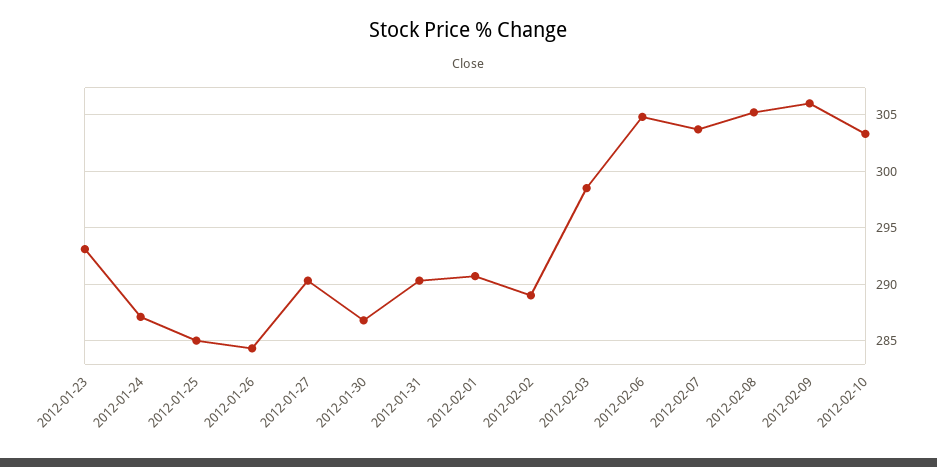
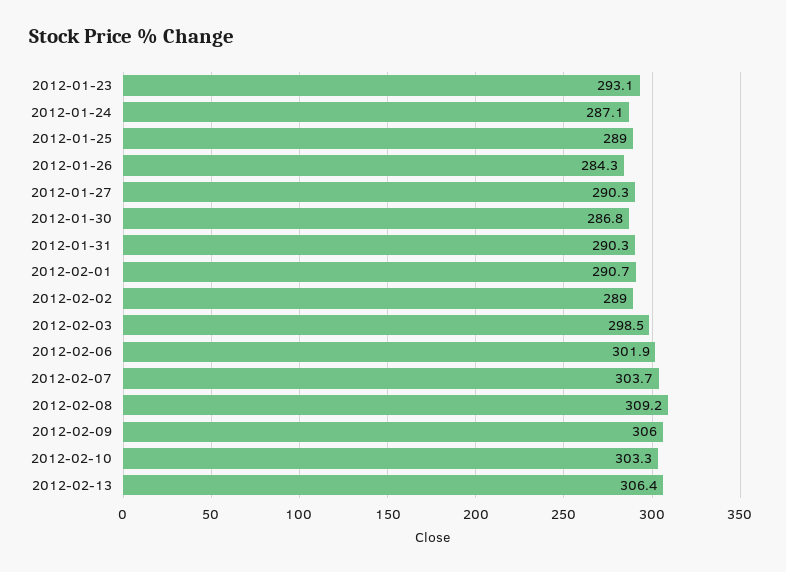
2012-01-25: 285 -> 289
2012-02-06: 305 -> 301.9
2012-02-08: 305 -> 309.2
2012-02-13: none -> 306.4

